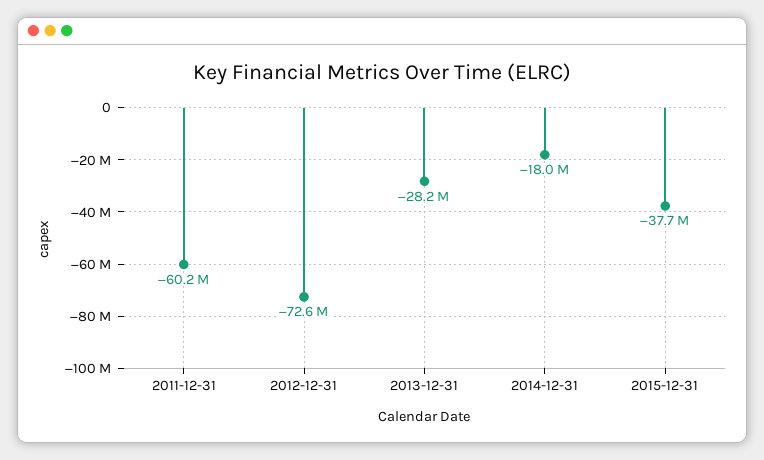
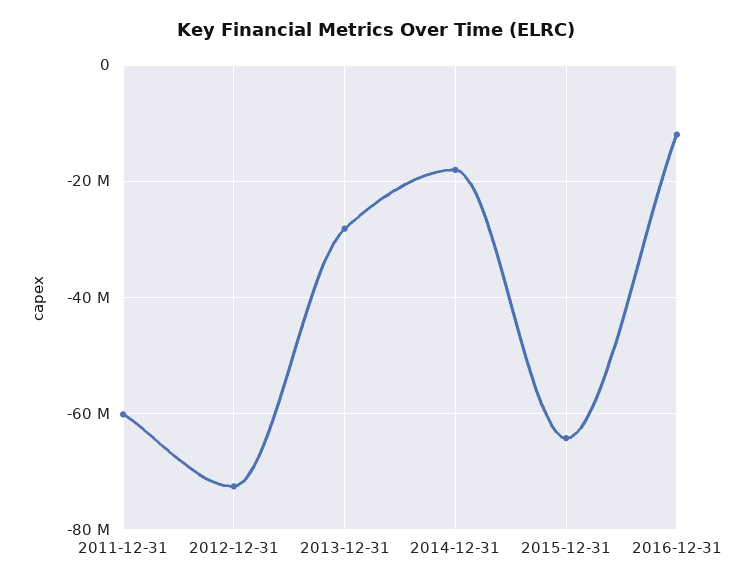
2015-12-31: -37700000 -> -64000000
2016-12-31: none -> -12000000

